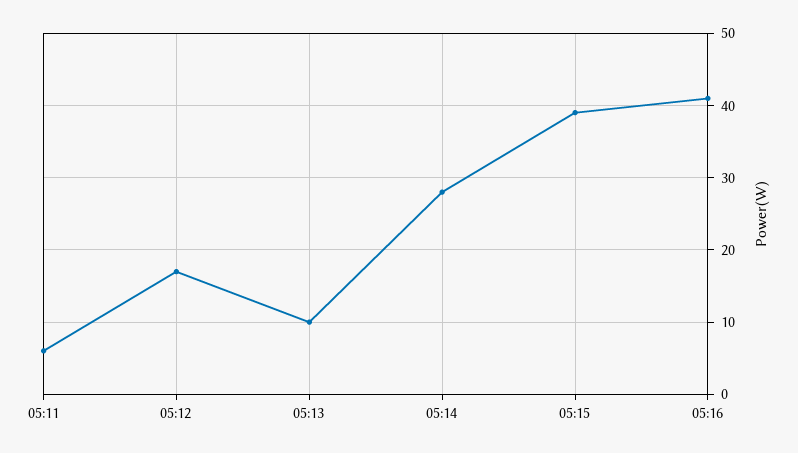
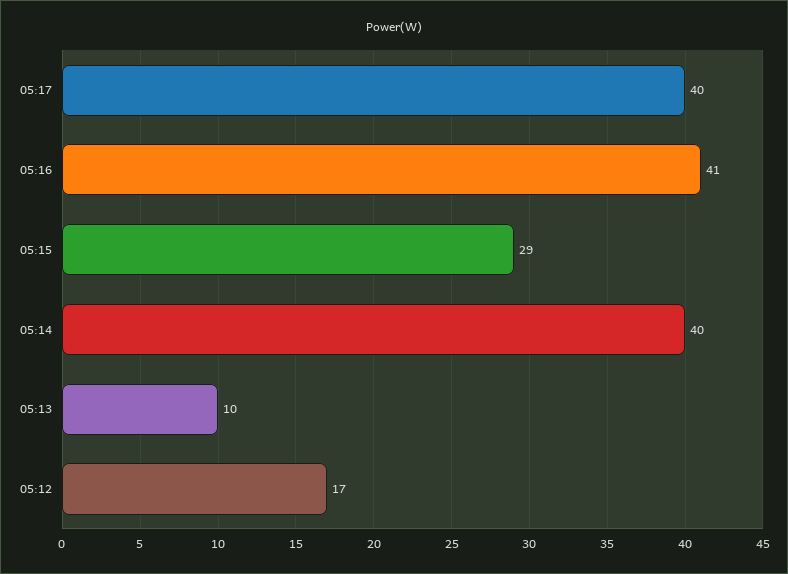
05:11: 6 -> none
05:14: 28 -> 40
05:15: 39 -> 29
05:17: none -> 40

